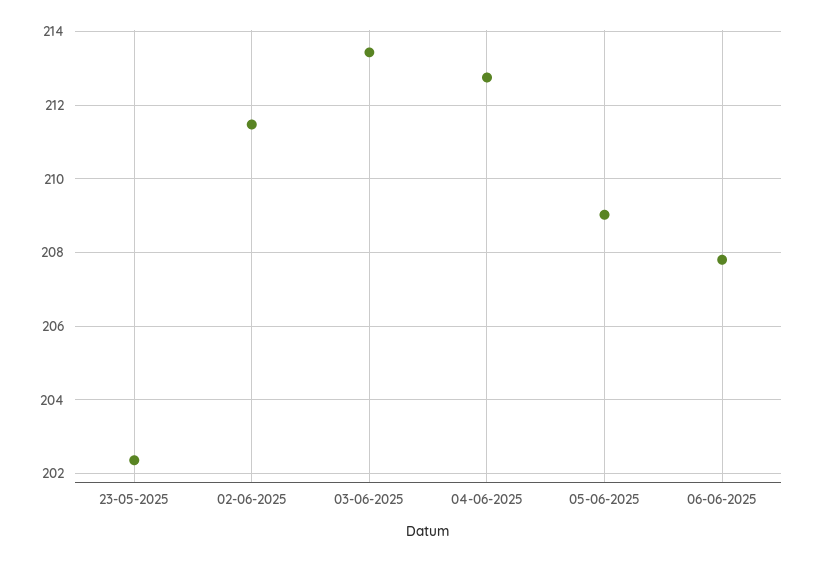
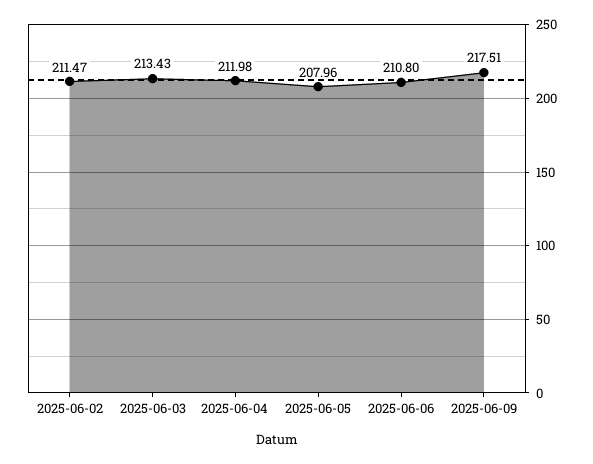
23-05-2025: 202.4 -> none
04-06-2025: 212.8 -> 211.98
05-06-2025: 209 -> 207.96
06-06-2025: 207.8 -> 210.8
2025-06-09: none -> 217.51

